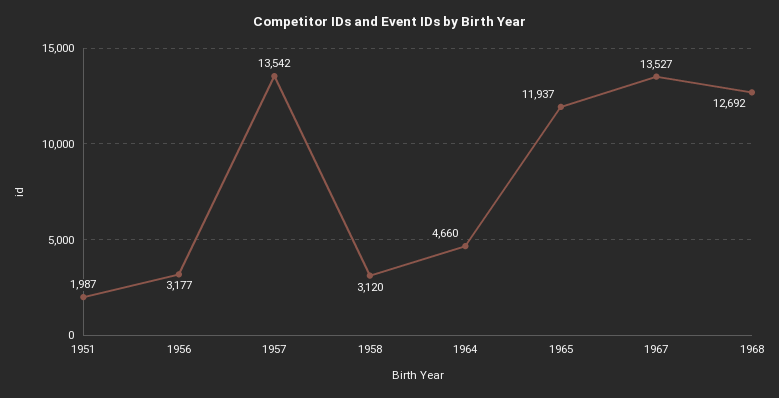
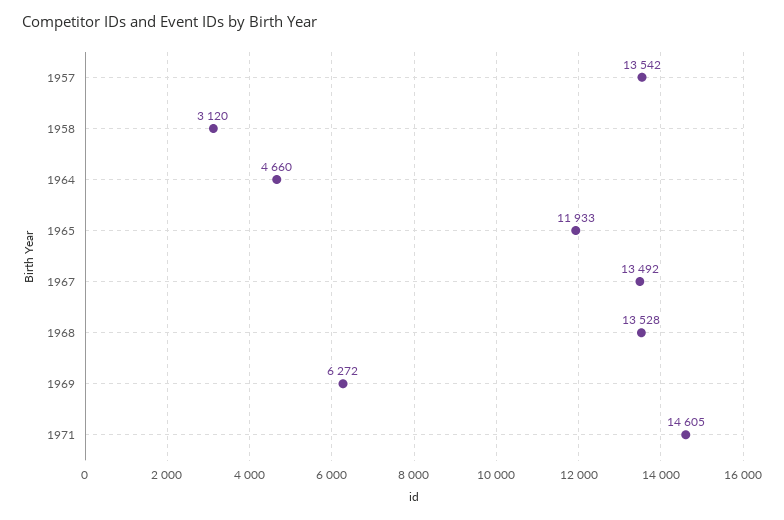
1951: 1987 -> none
1956: 3177 -> none
1965: 11937 -> 11933
1967: 13527 -> 13492
1968: 12692 -> 13528
1969: none -> 6272
1971: none -> 14605

